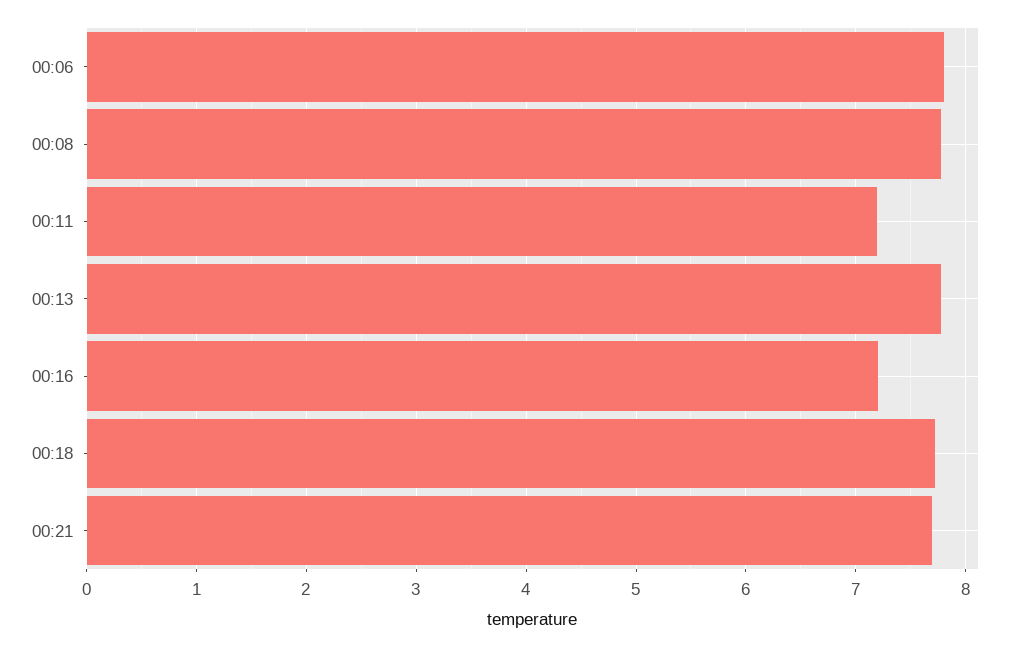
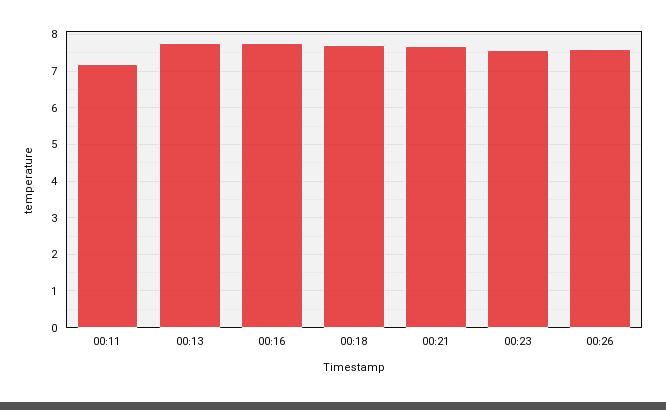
00:06: 7.8 -> none
00:08: 7.8 -> none
00:16: 7.2 -> 7.8
00:23: none -> 7.6
00:26: none -> 7.6

